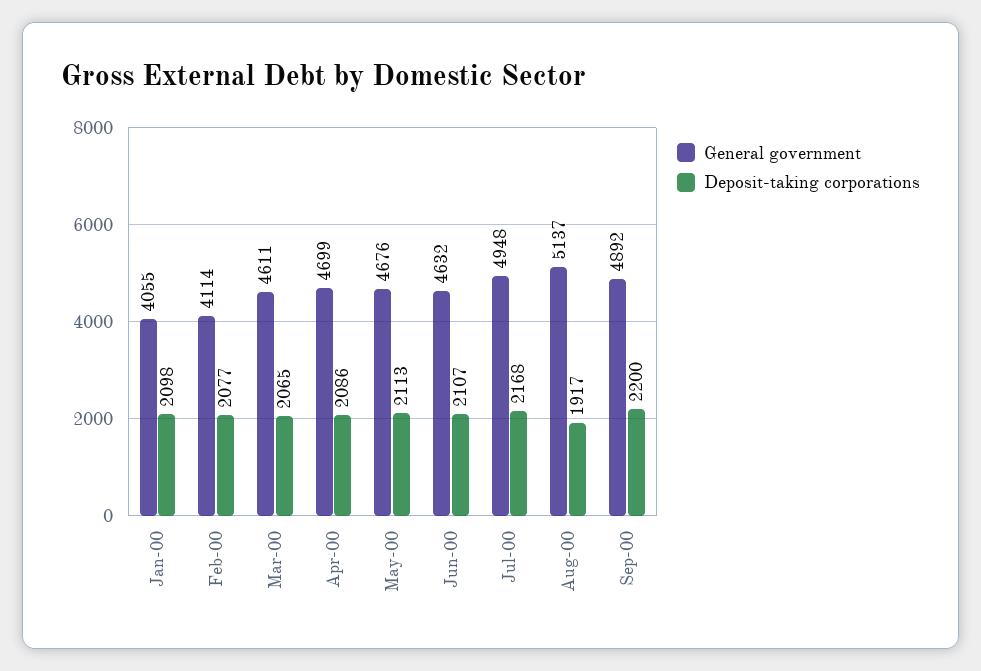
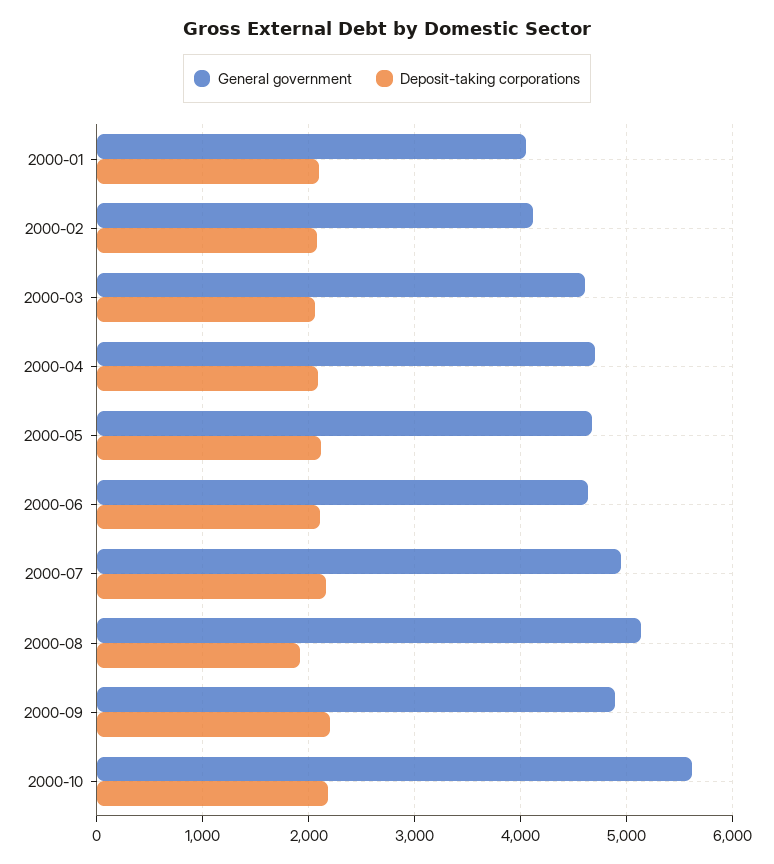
General government, 2000-10: none -> 5600
Deposit-taking corporations, 2000-10: none -> 2200

